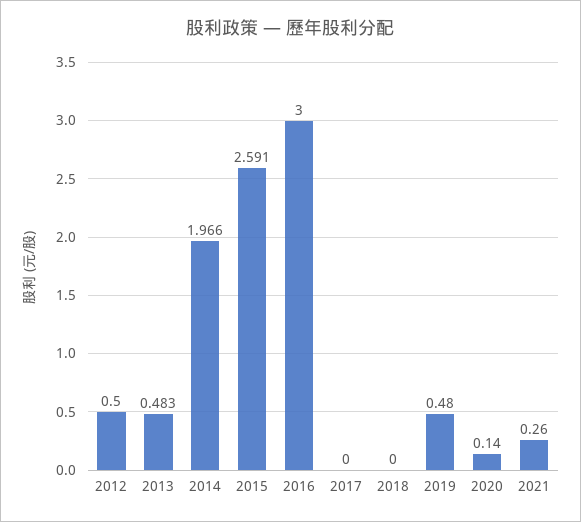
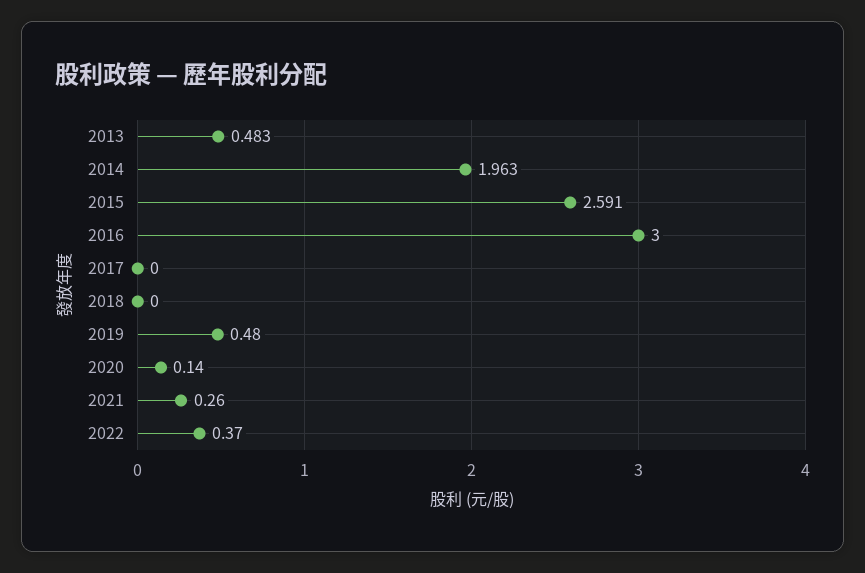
2012: 0.5 -> none
2014: 1.966 -> 1.963
2022: none -> 0.37

